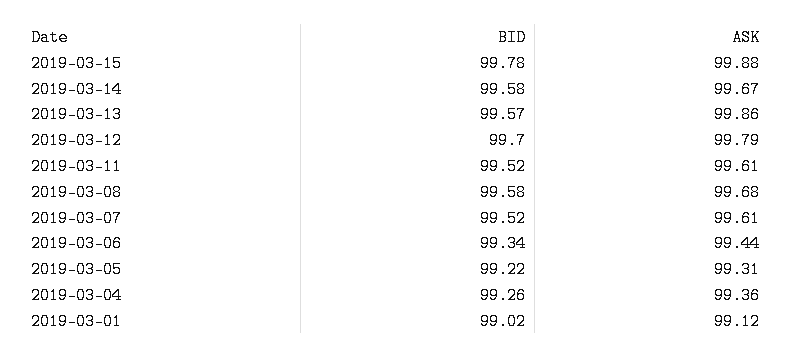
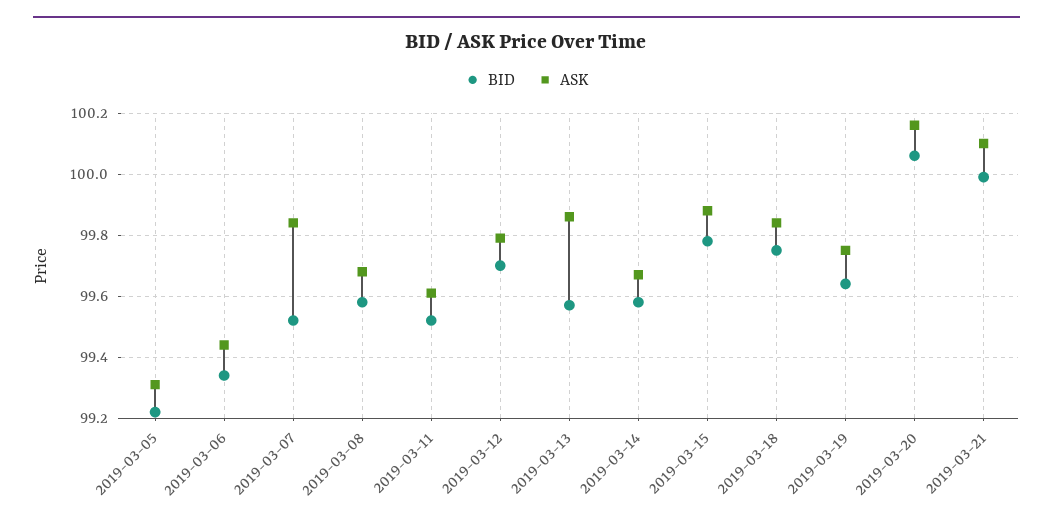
ASK, 2019-03-07: 99.61 -> 99.85
BID, 2019-03-04: 99.26 -> none
ASK, 2019-03-04: 99.36 -> none
BID, 2019-03-01: 99.02 -> none
ASK, 2019-03-01: 99.12 -> none
BID, 2019-03-18: none -> 99.75
ASK, 2019-03-18: none -> 99.85
BID, 2019-03-19: none -> 99.65
ASK, 2019-03-19: none -> 99.75
BID, 2019-03-20: none -> 100.05
ASK, 2019-03-20: none -> 100.15
BID, 2019-03-21: none -> 100
ASK, 2019-03-21: none -> 100.1

